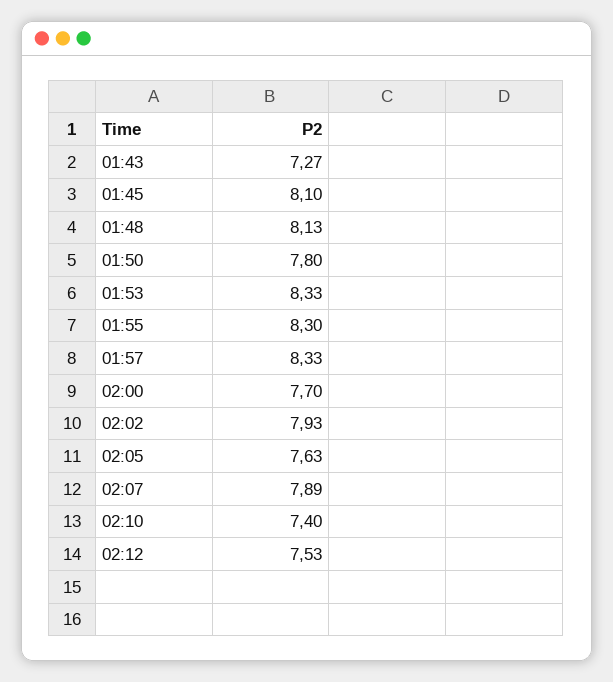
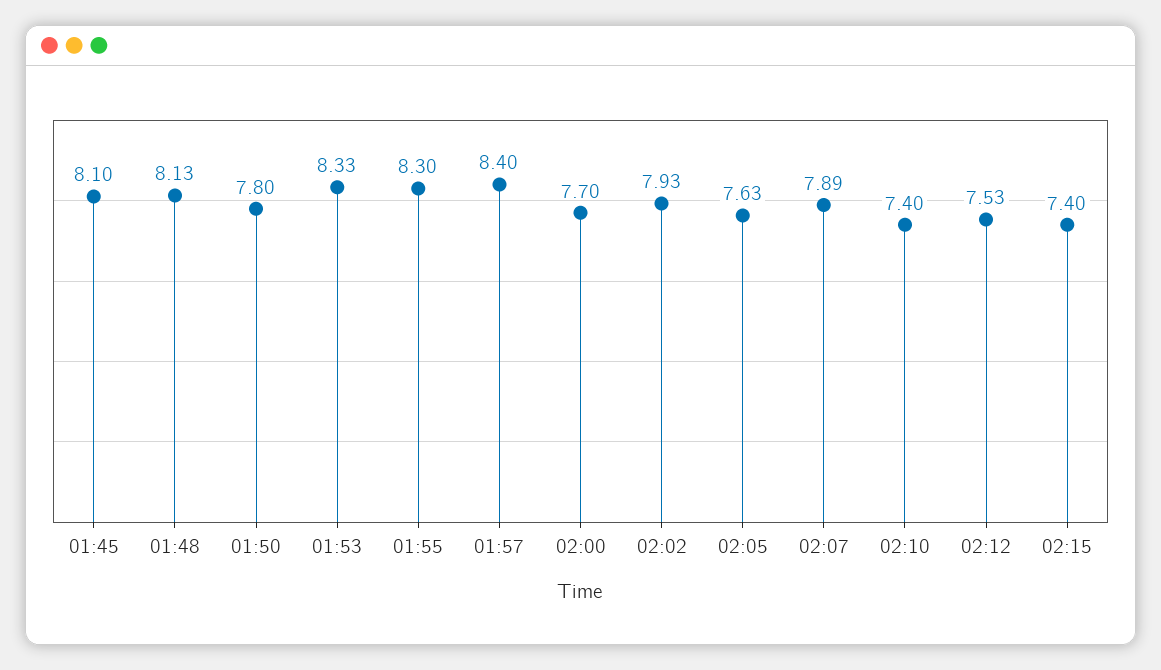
01:43: 7.27 -> none
01:57: 8.33 -> 8.4
02:15: none -> 7.4

